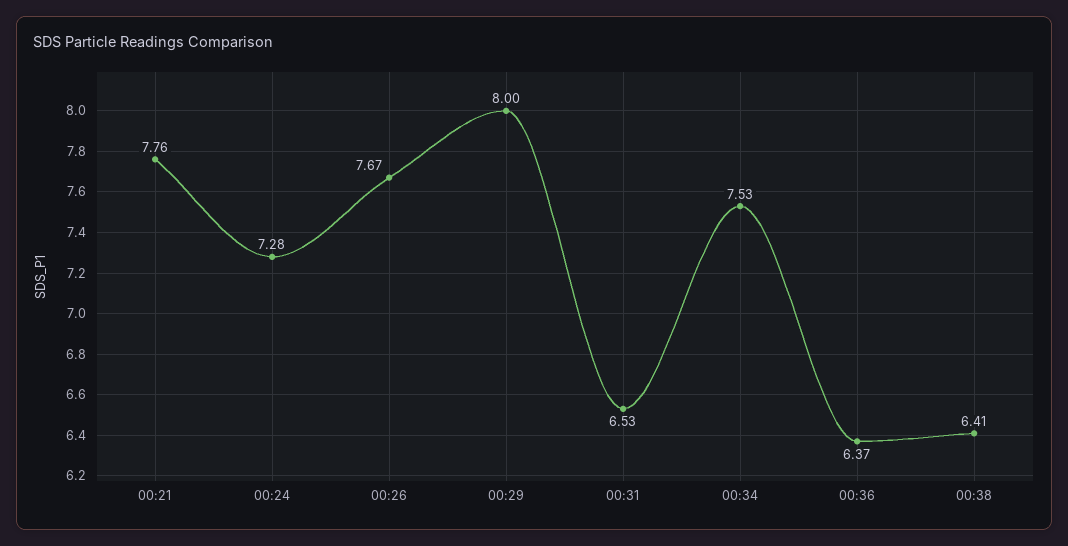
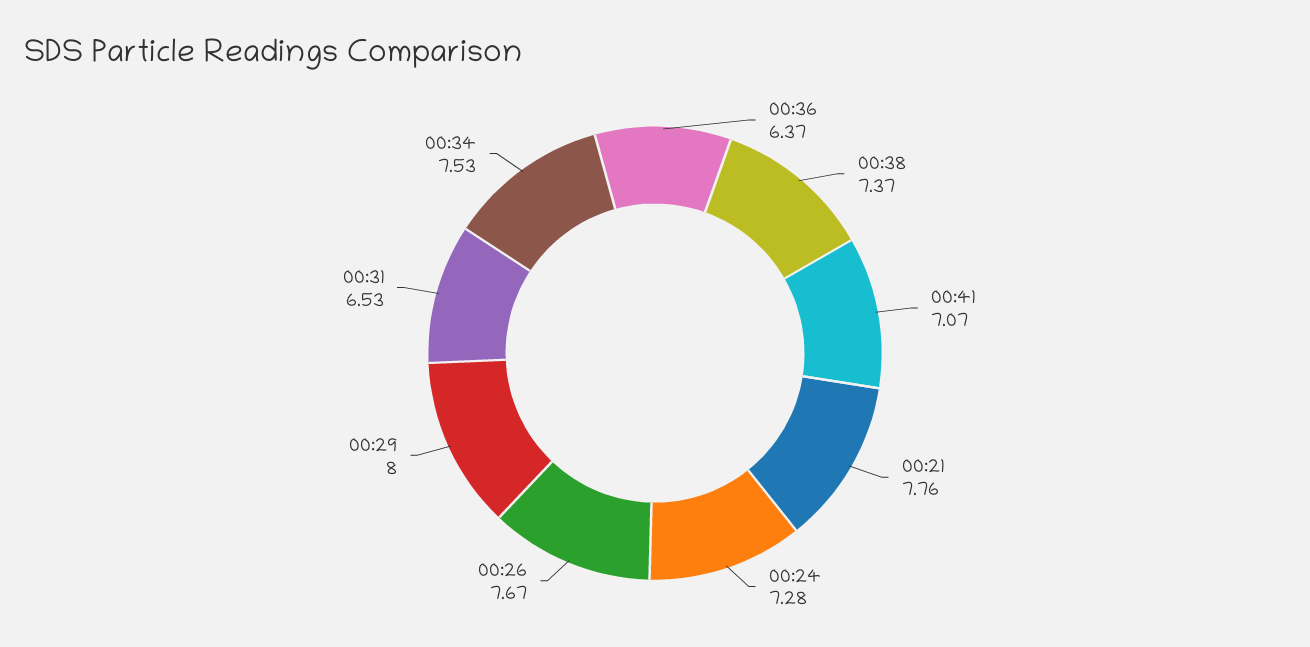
00:38: 6.41 -> 7.37
00:41: none -> 7.07

